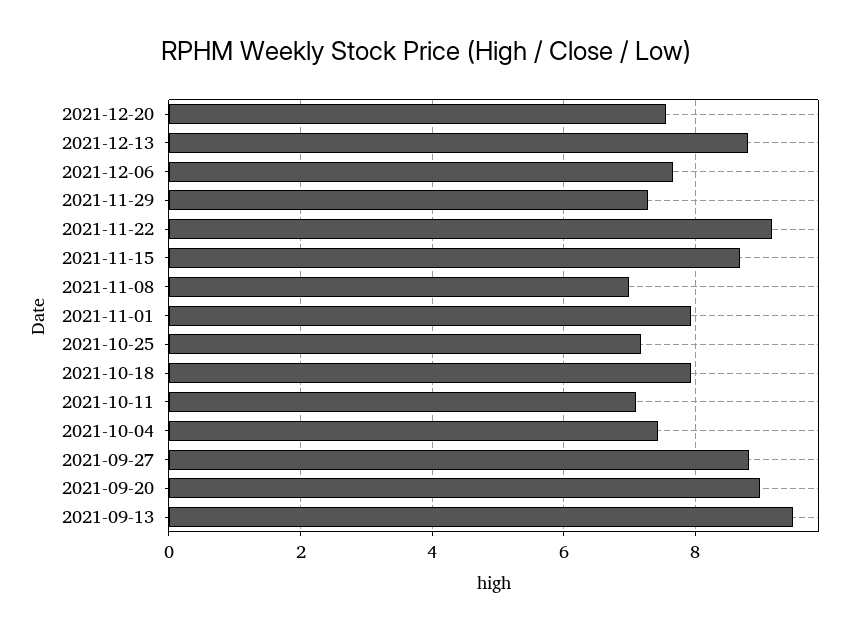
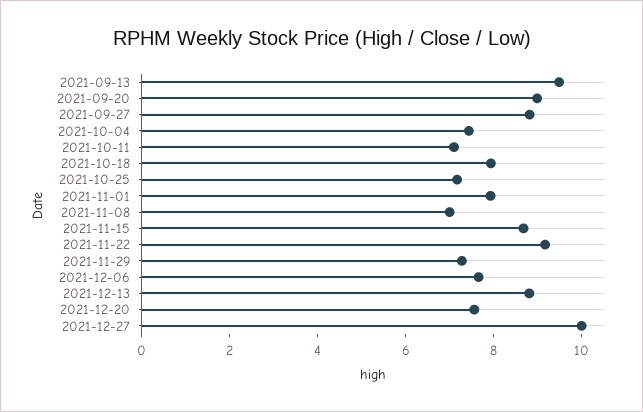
2021-12-27: none -> 10

